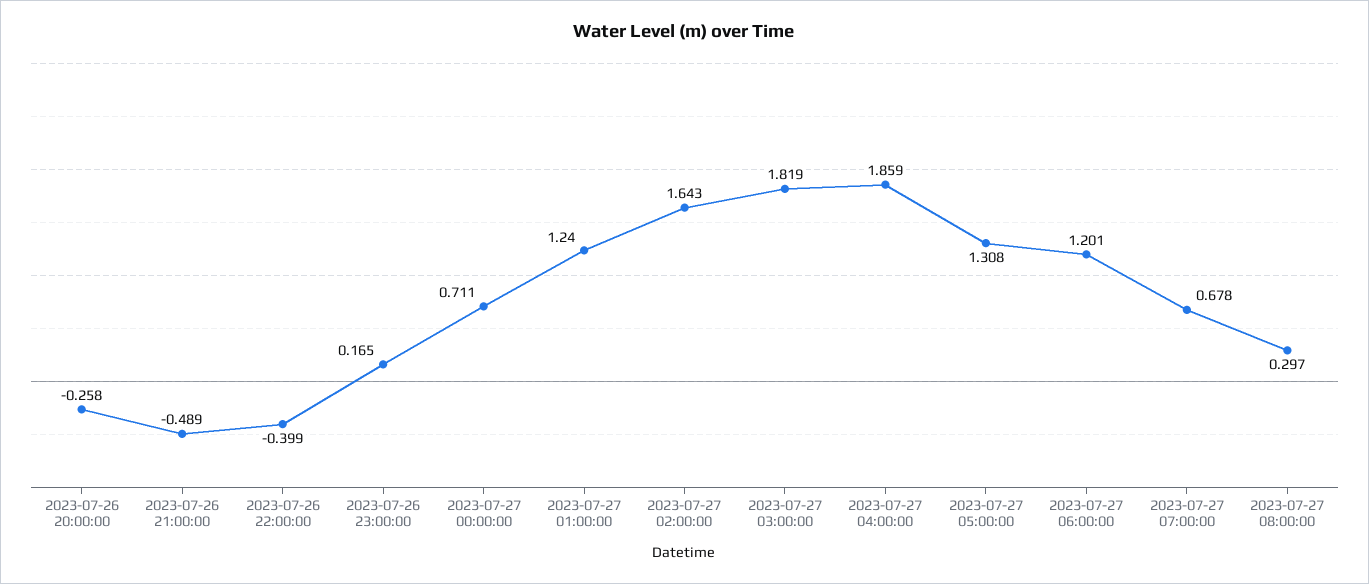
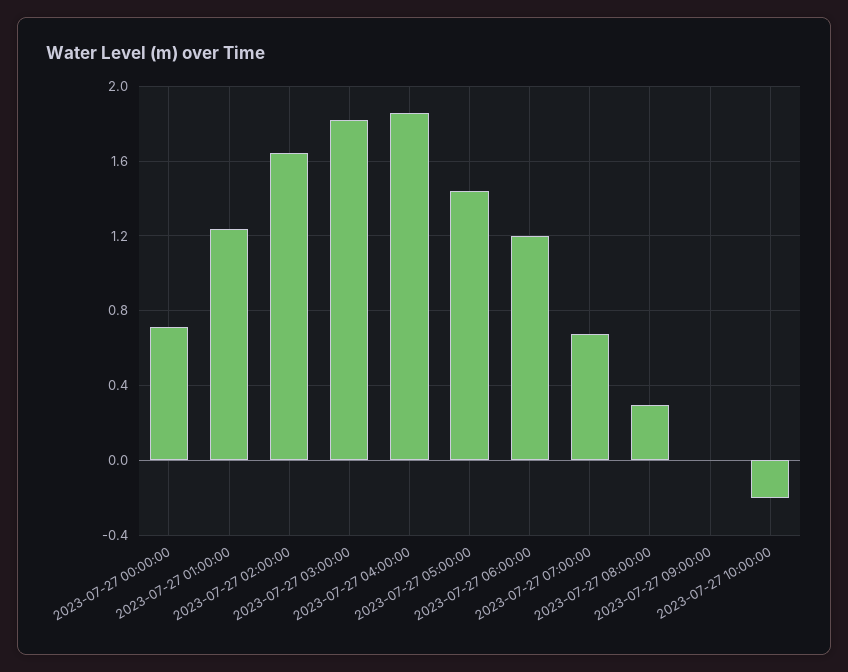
2023-07-26 20:00:00: -0.258 -> none
2023-07-26 21:00:00: -0.489 -> none
2023-07-26 22:00:00: -0.399 -> none
2023-07-26 23:00:00: 0.165 -> none
2023-07-27 05:00:00: 1.308 -> 1.45
2023-07-27 09:00:00: none -> 0
2023-07-27 10:00:00: none -> -0.2

